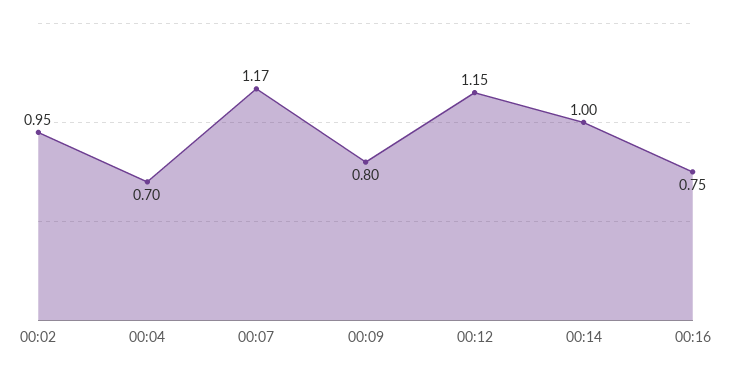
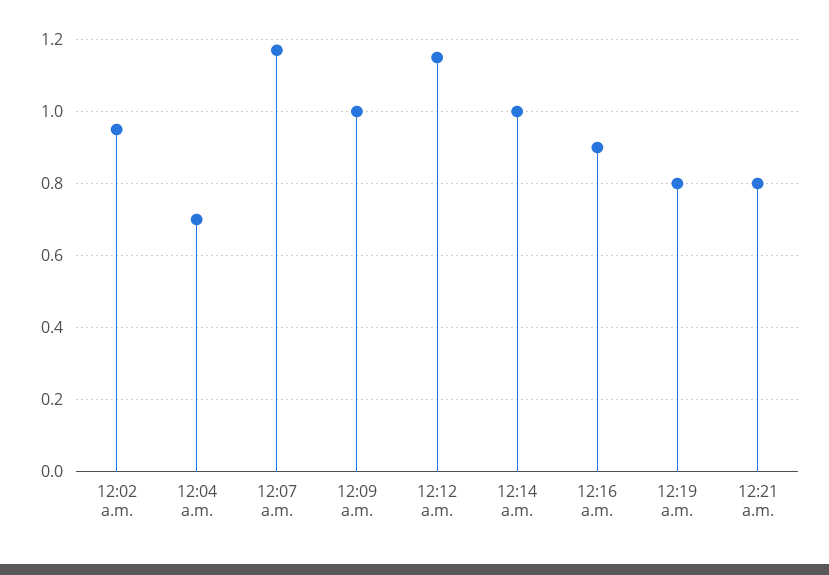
00:09: 0.8 -> 1
00:16: 0.75 -> 0.9
12:19 a.m.: none -> 0.8
12:21 a.m.: none -> 0.8

